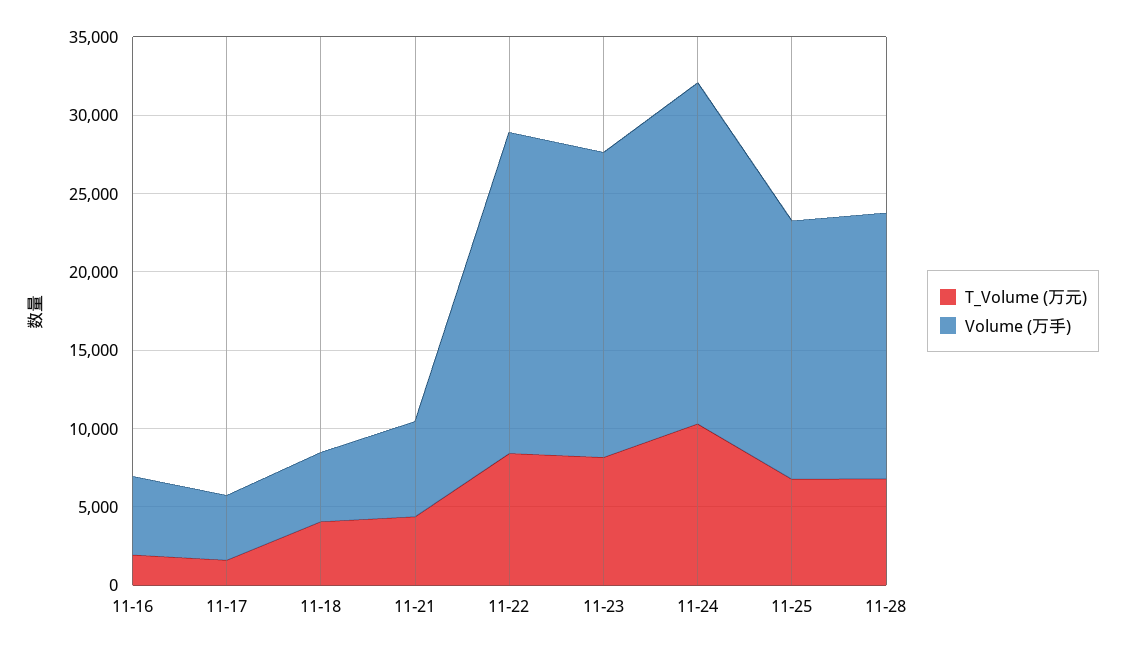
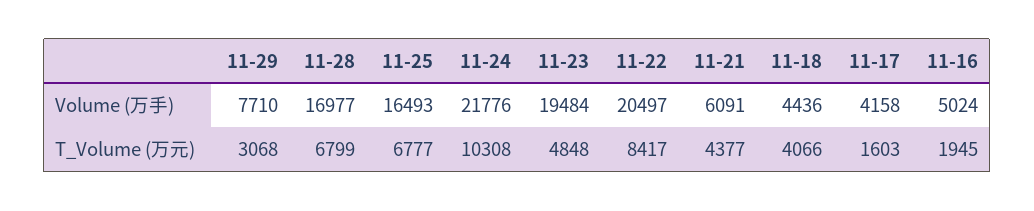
T_Volume (万元), 11-23: 8000 -> 4848
Volume (万手), 11-29: none -> 7710
T_Volume (万元), 11-29: none -> 3068

